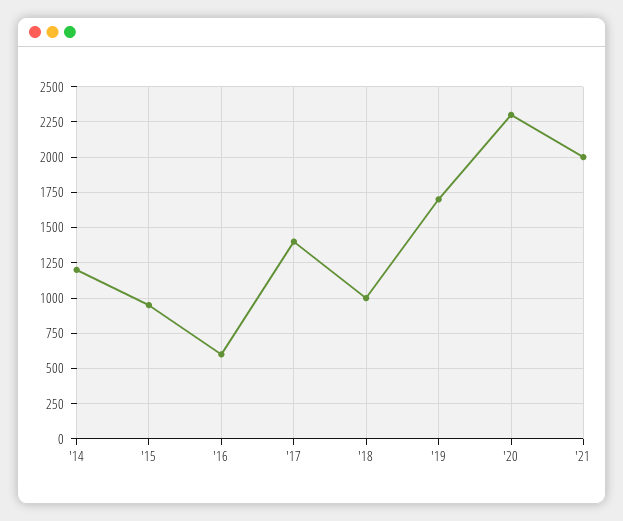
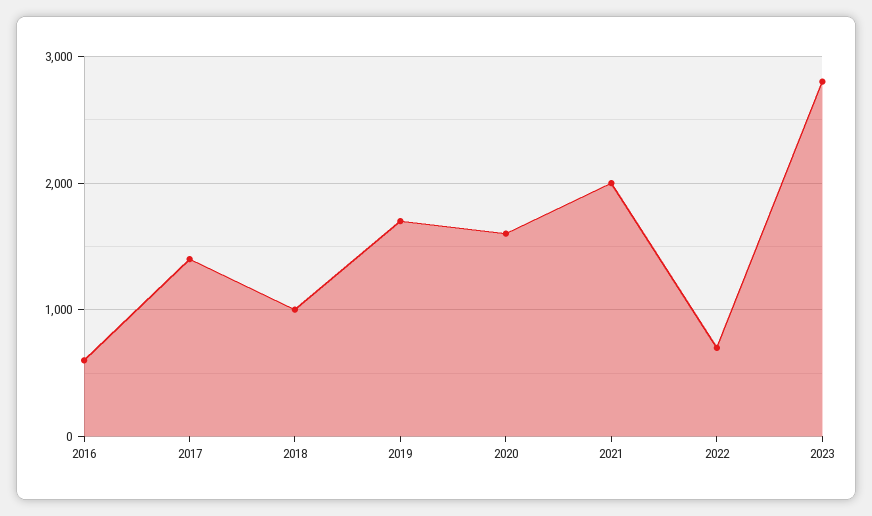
'14: 1200 -> none
'15: 950 -> none
'20: 2300 -> 1600
2022: none -> 700
2023: none -> 2800

